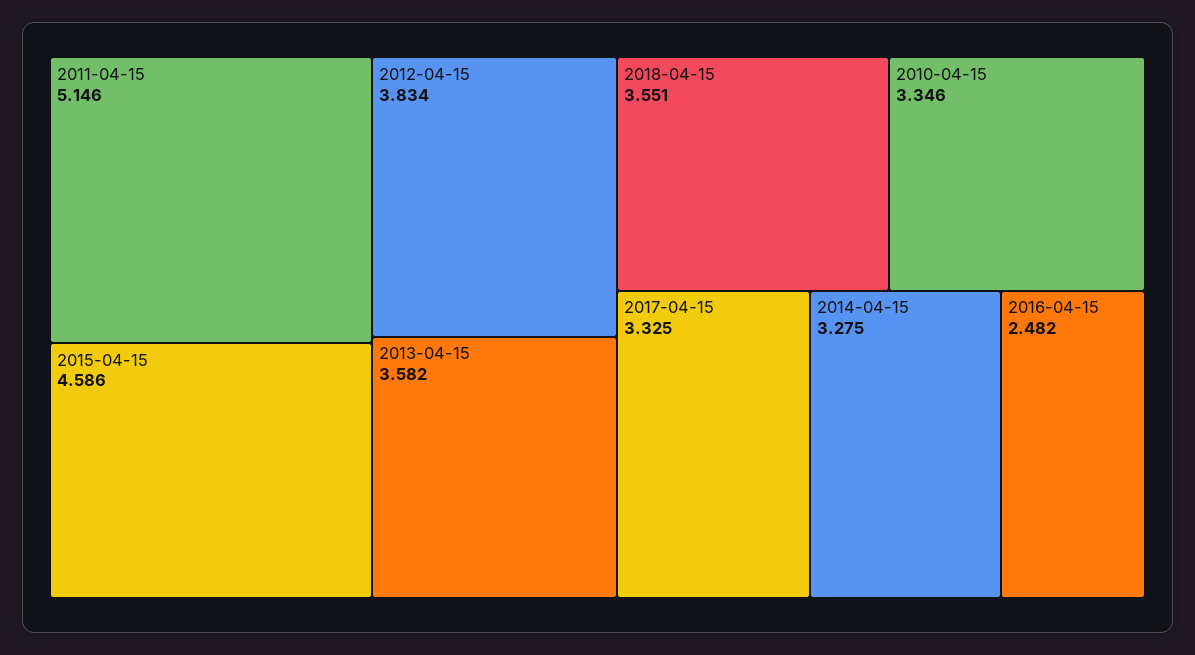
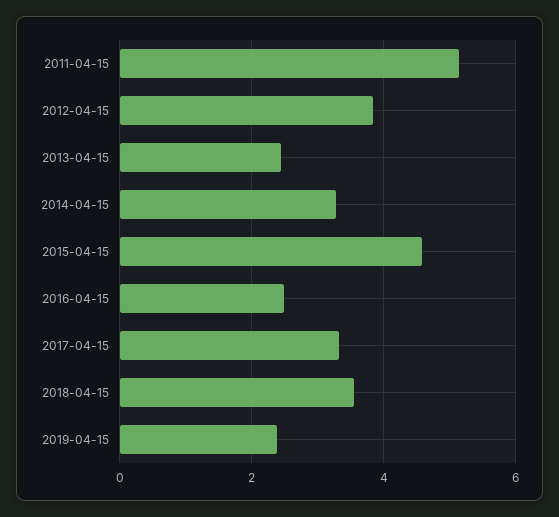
2013-04-15: 3.582 -> 2.4
2010-04-15: 3.346 -> none
2019-04-15: none -> 2.4

